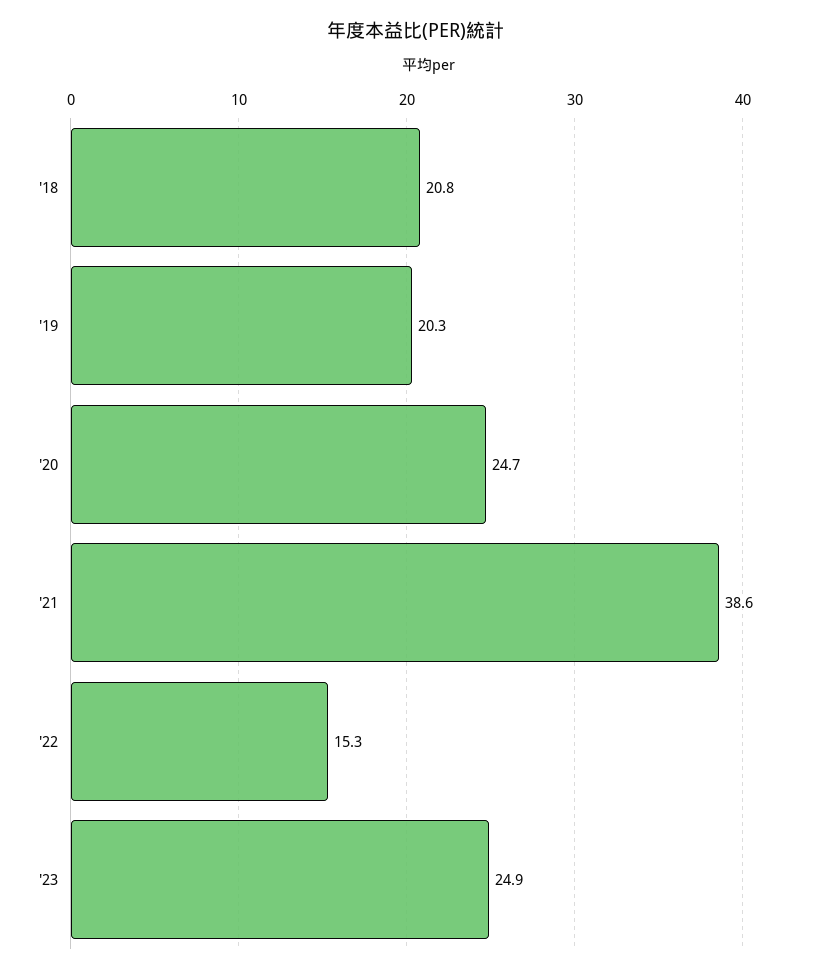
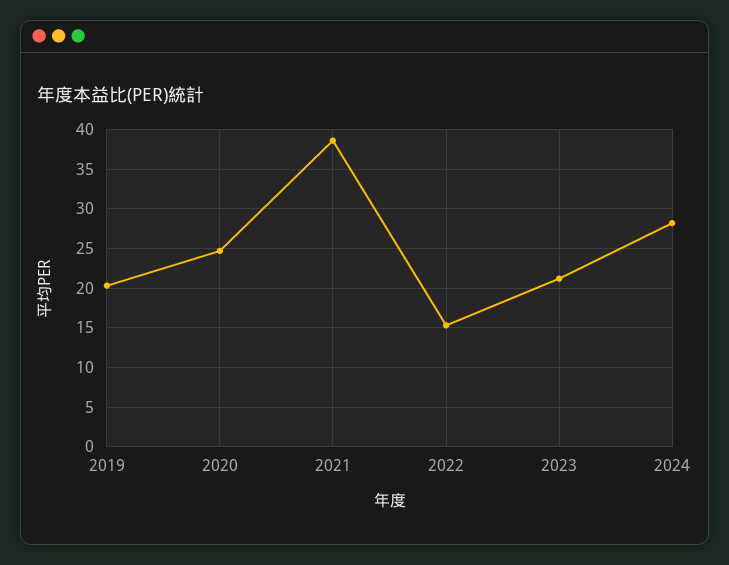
'18: 20.8 -> none
'23: 24.9 -> 21
2024: none -> 28

